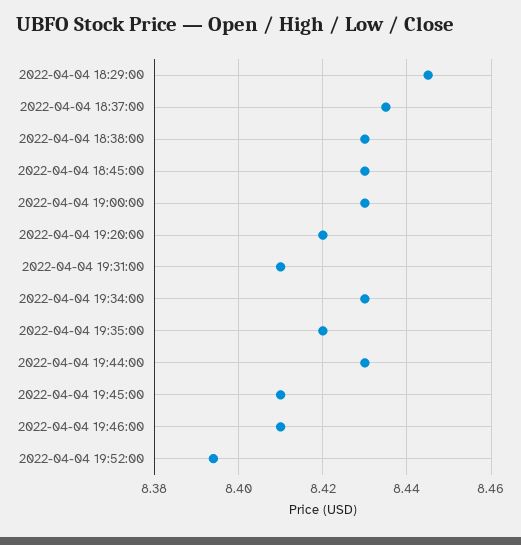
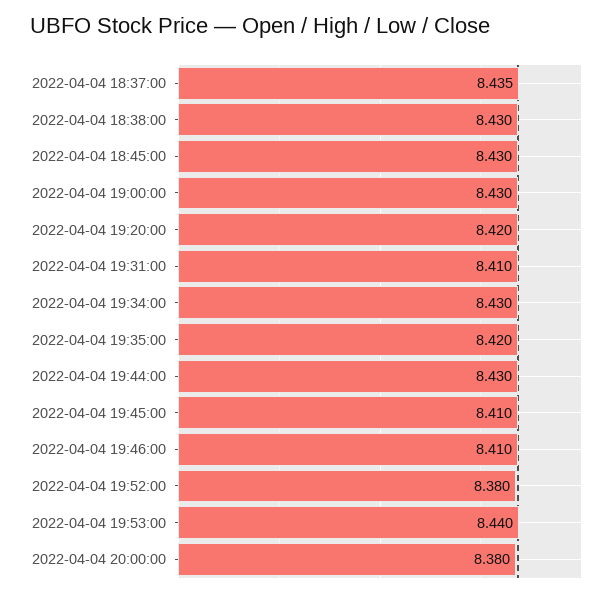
2022-04-04 18:29:00: 8.445 -> none
2022-04-04 19:52:00: 8.395 -> 8.38
2022-04-04 19:53:00: none -> 8.44
2022-04-04 20:00:00: none -> 8.38

